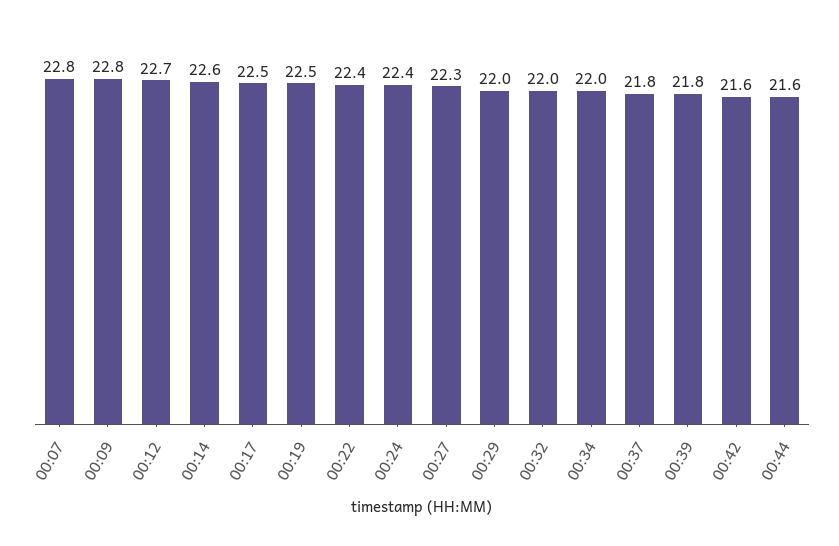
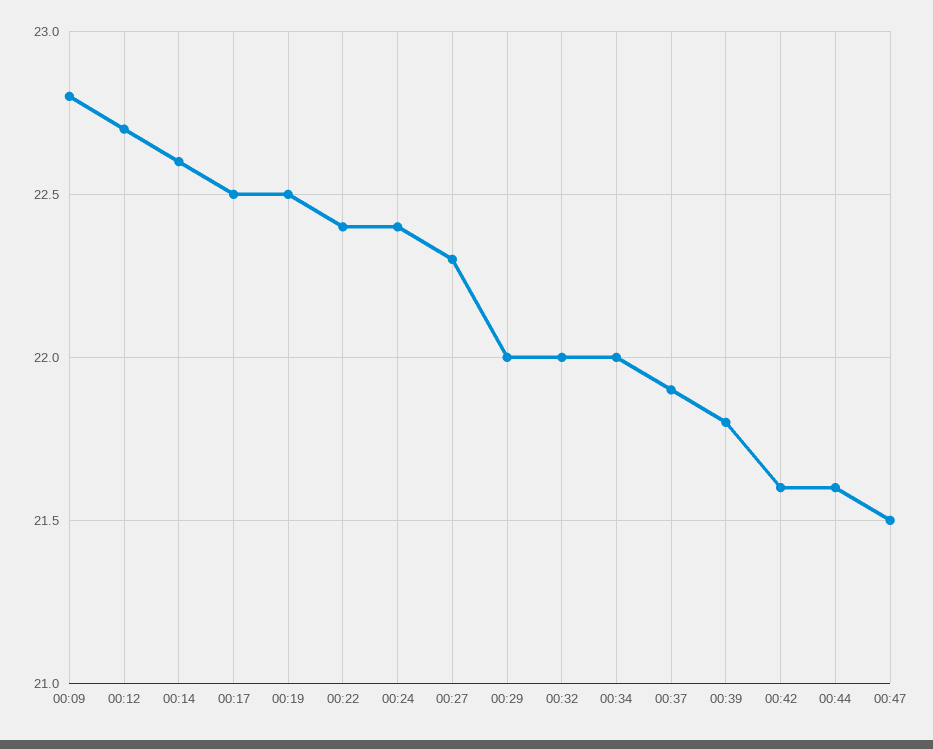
00:07: 22.8 -> none
00:37: 21.8 -> 21.9
00:47: none -> 21.5

